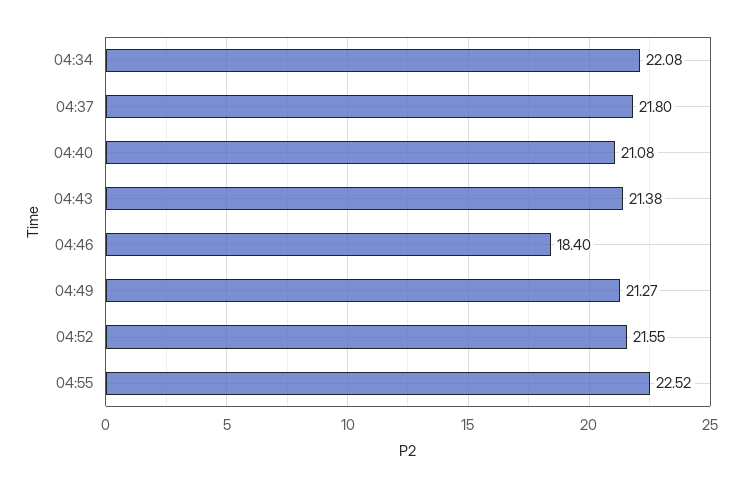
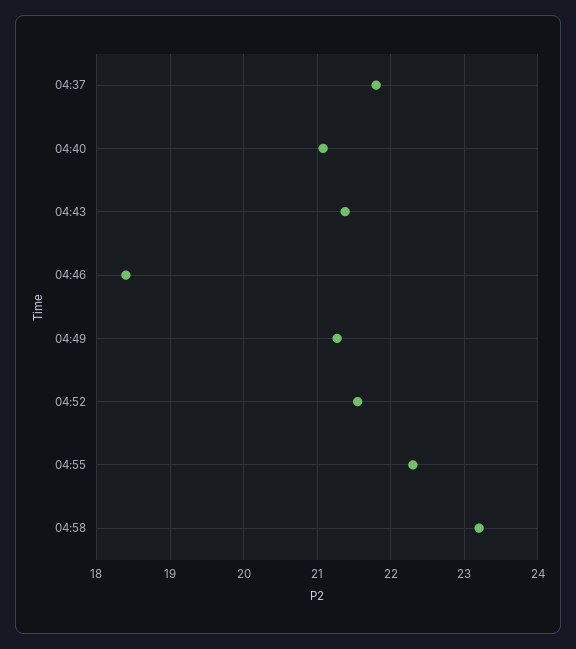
04:34: 22.08 -> none
04:55: 22.52 -> 22.3
04:58: none -> 23.2

